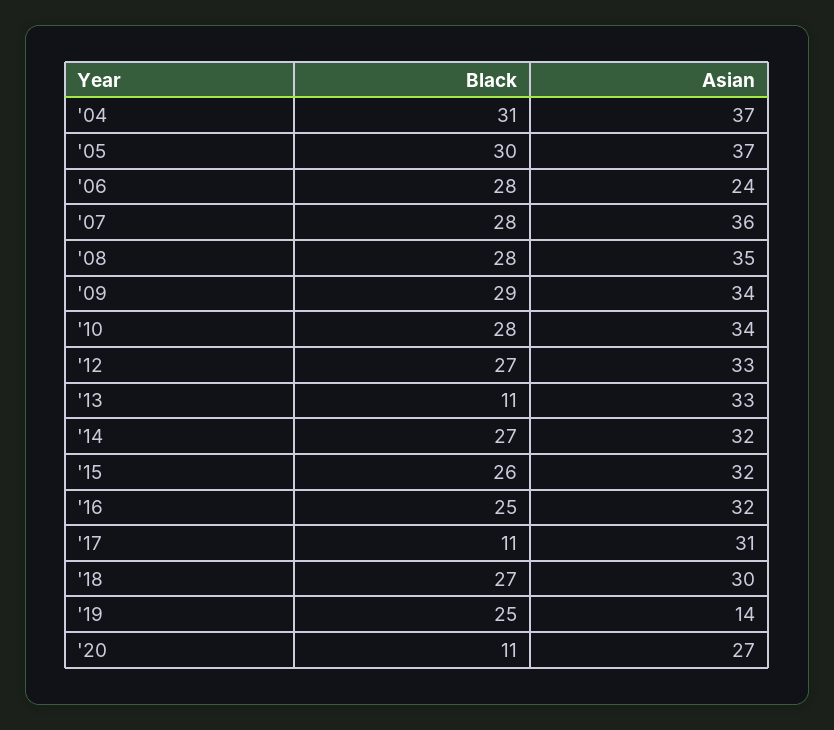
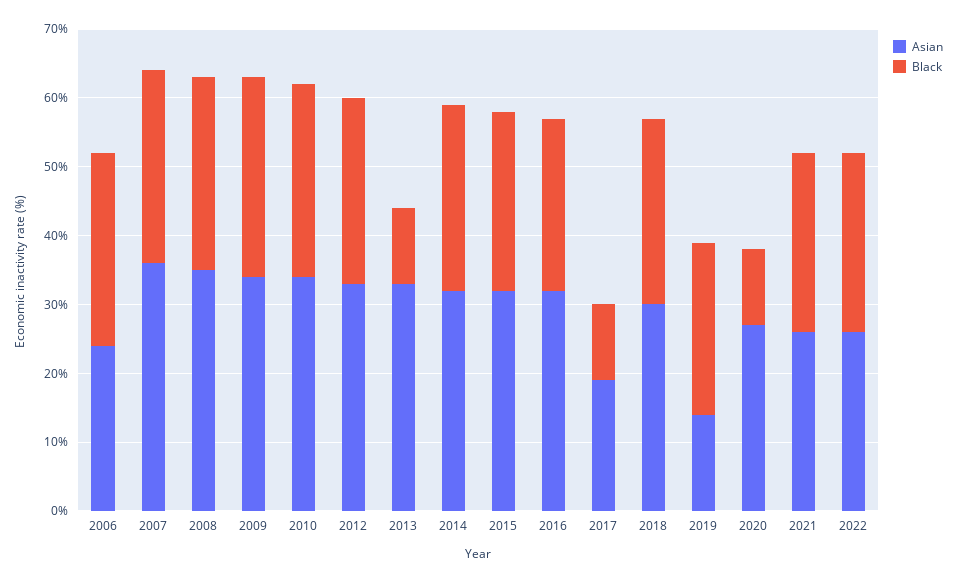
Black, '04: 31 -> none
Asian, '04: 37 -> none
Black, '05: 30 -> none
Asian, '05: 37 -> none
Asian, '17: 31 -> 20
Asian, 2021: none -> 25
Black, 2021: none -> 25
Asian, 2022: none -> 25
Black, 2022: none -> 25

